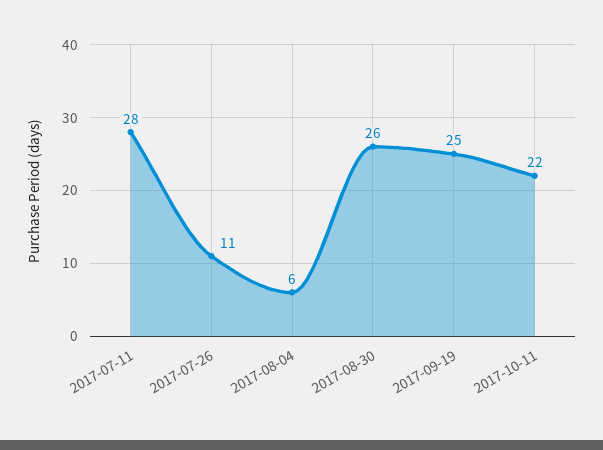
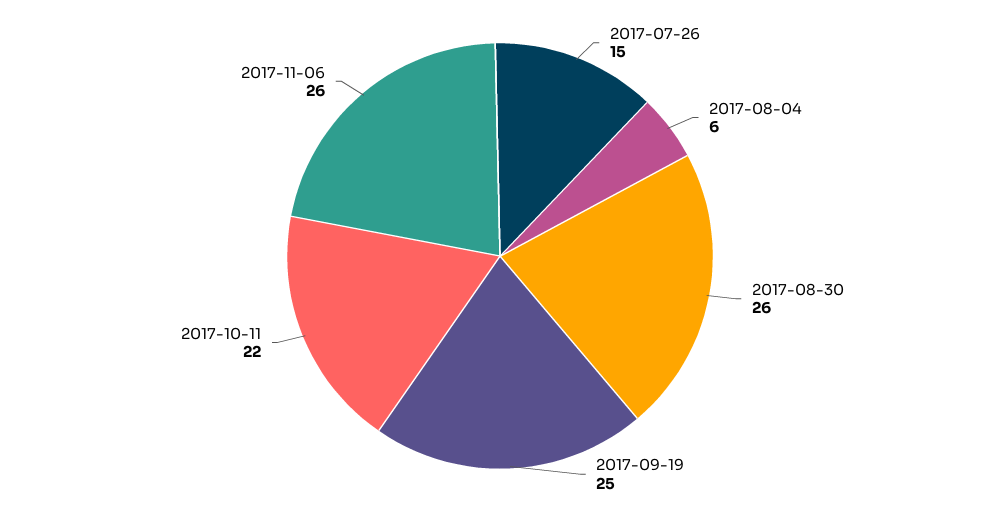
2017-07-11: 28 -> none
2017-07-26: 11 -> 15
2017-11-06: none -> 26

